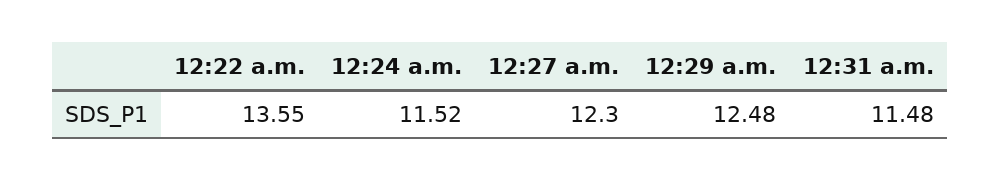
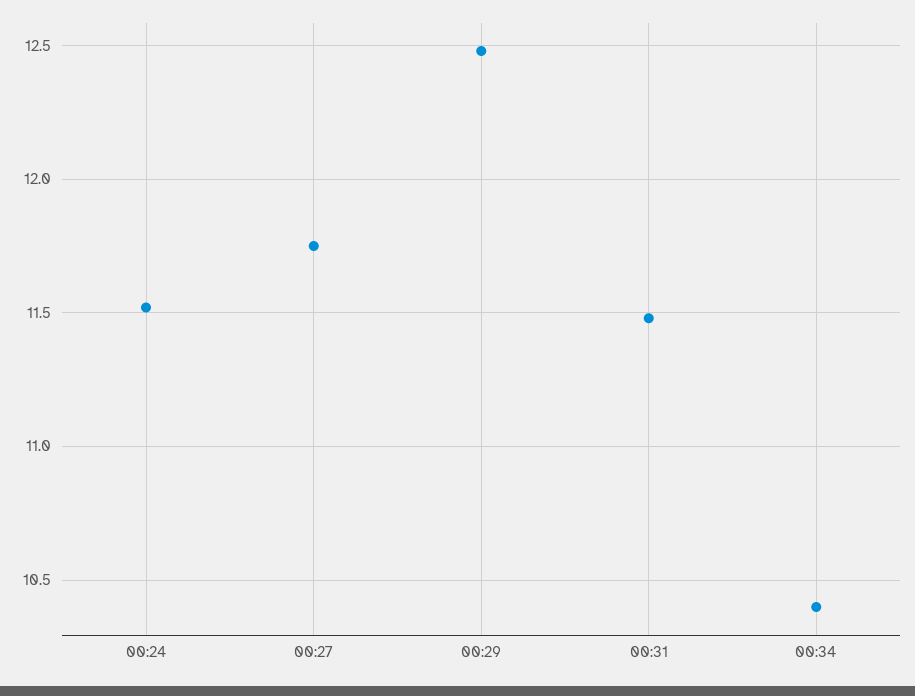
12:22 a.m.: 13.55 -> none
12:27 a.m.: 12.3 -> 11.75
00:34: none -> 10.4

